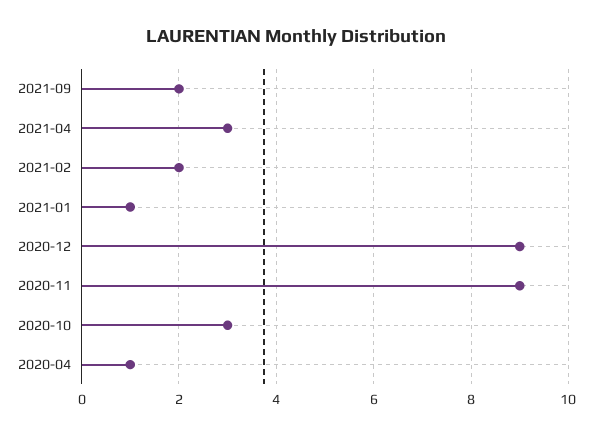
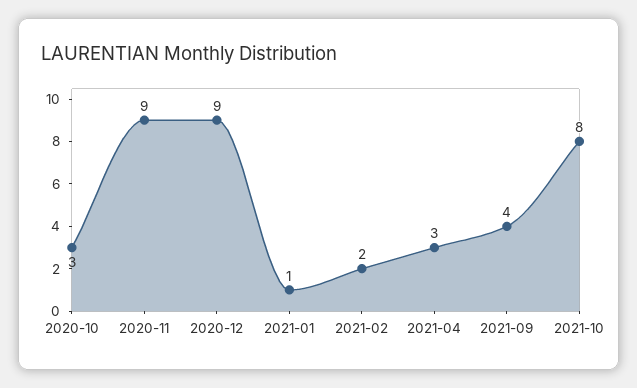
2021-09: 2 -> 4
2020-04: 1 -> none
2021-10: none -> 8

